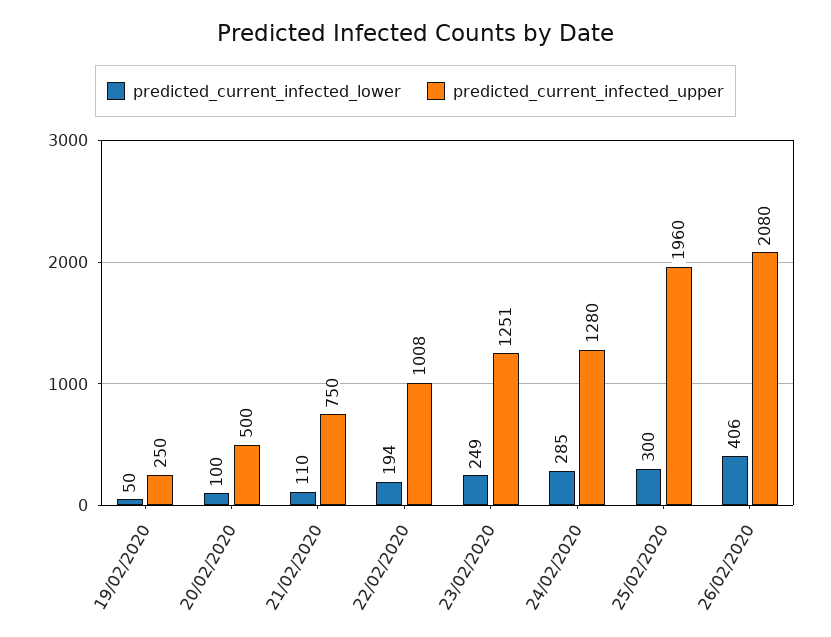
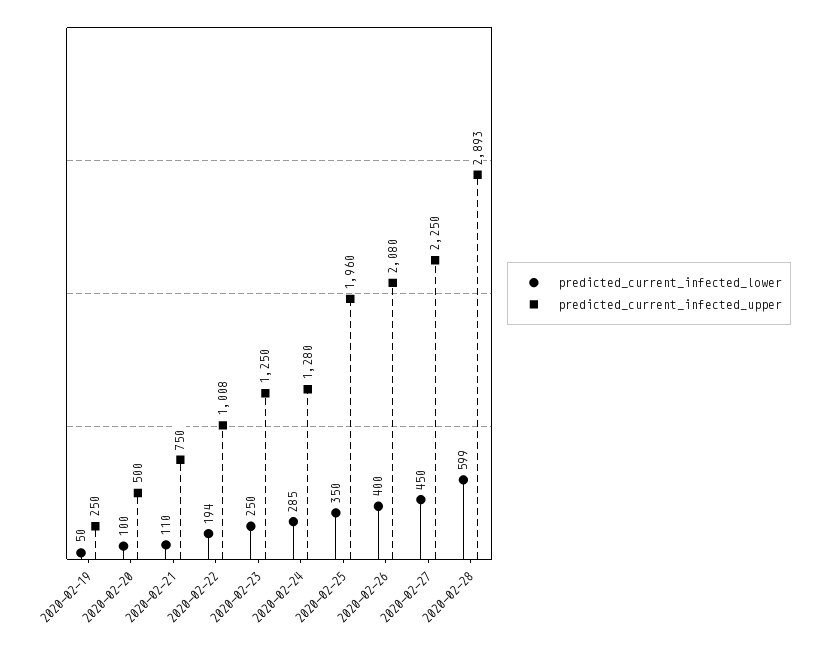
predicted_current_infected_lower, 23/02/2020: 249 -> 250
predicted_current_infected_upper, 23/02/2020: 1251 -> 1250
predicted_current_infected_lower, 25/02/2020: 300 -> 350
predicted_current_infected_lower, 26/02/2020: 406 -> 400
predicted_current_infected_lower, 2020-02-27: none -> 450
predicted_current_infected_upper, 2020-02-27: none -> 2250
predicted_current_infected_lower, 2020-02-28: none -> 599
predicted_current_infected_upper, 2020-02-28: none -> 2893

